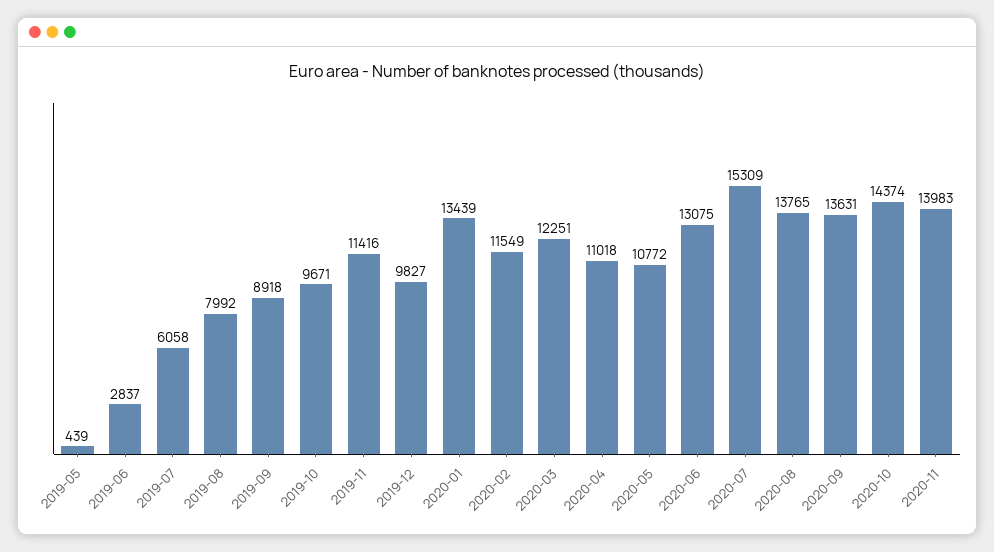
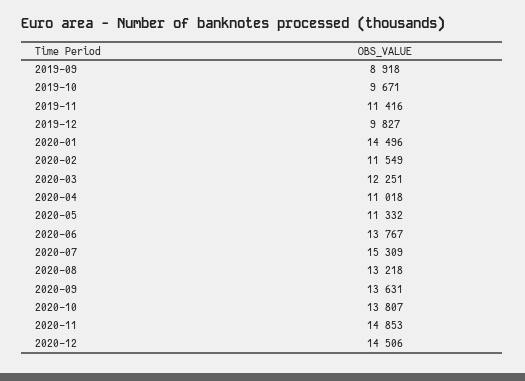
2019-05: 439 -> none
2019-06: 2837 -> none
2019-07: 6058 -> none
2019-08: 7992 -> none
2020-01: 13439 -> 14496
2020-05: 10772 -> 11332
2020-06: 13075 -> 13767
2020-08: 13765 -> 13218
2020-10: 14374 -> 13807
2020-11: 13983 -> 14853
2020-12: none -> 14506

